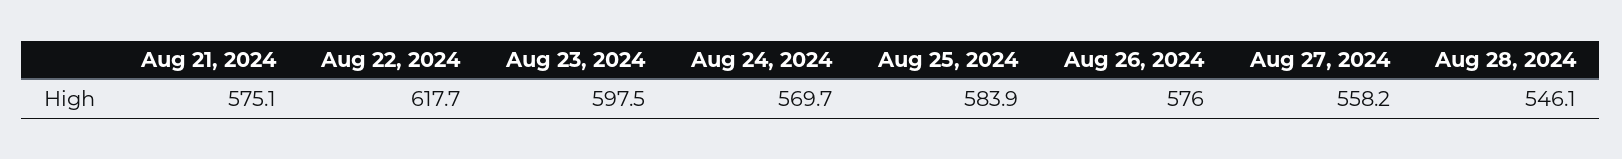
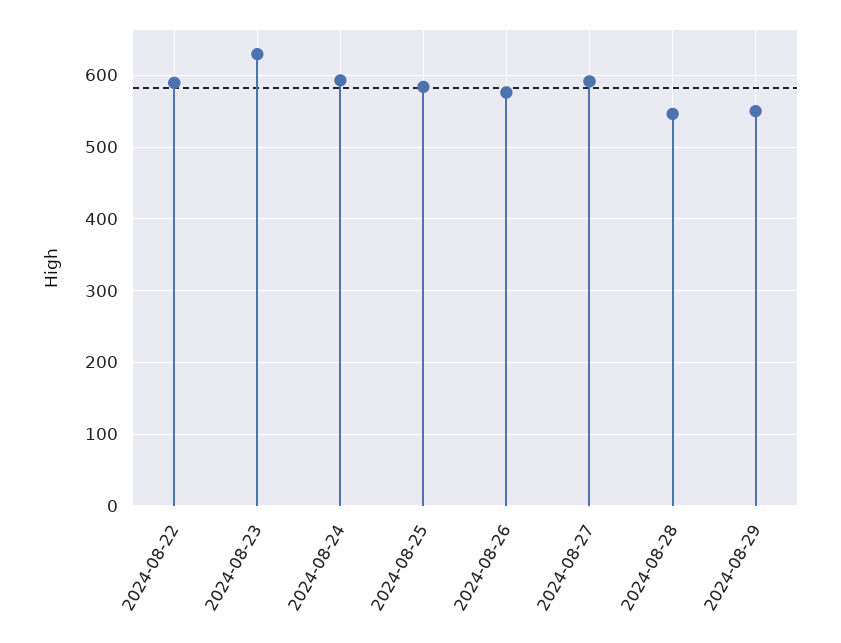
Aug 21, 2024: 575.1 -> none
Aug 22, 2024: 617.7 -> 590
Aug 23, 2024: 597.5 -> 630
Aug 24, 2024: 569.7 -> 590
Aug 27, 2024: 558.2 -> 590
2024-08-29: none -> 550

